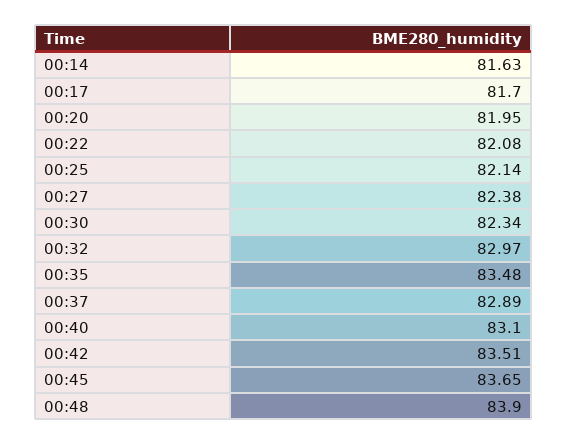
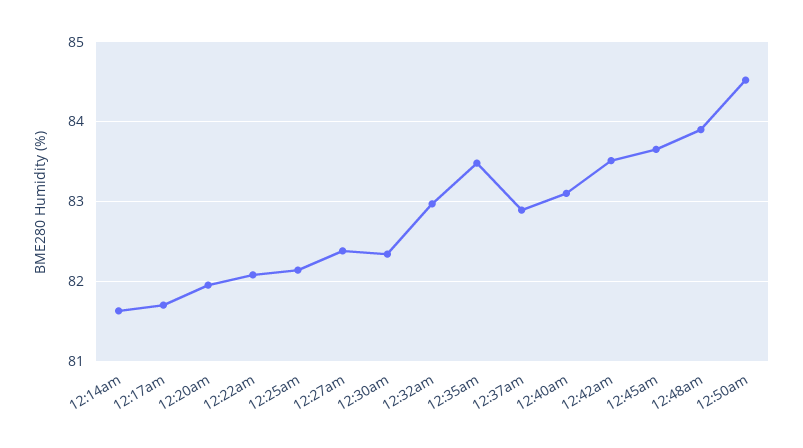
12:50am: none -> 84.5

